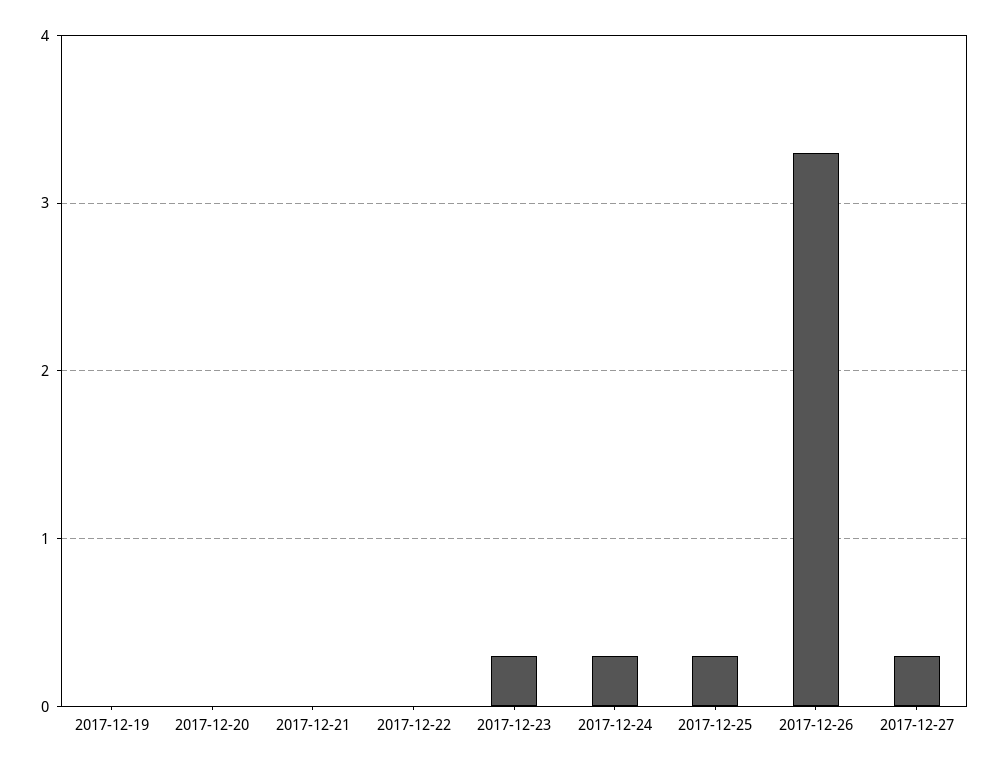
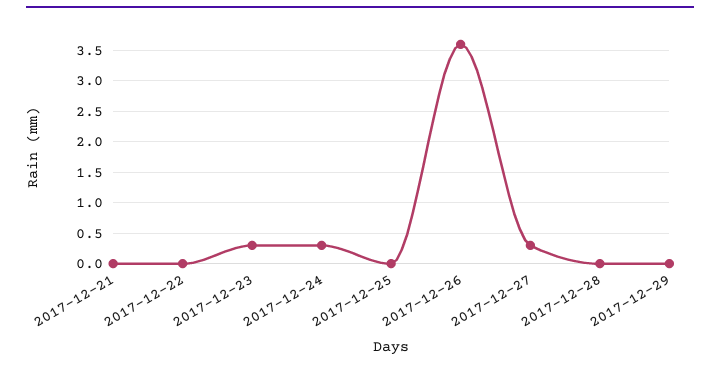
2017-12-19: 0 -> none
2017-12-20: 0 -> none
2017-12-25: 0.3 -> 0
2017-12-26: 3.3 -> 3.6
2017-12-28: none -> 0
2017-12-29: none -> 0

